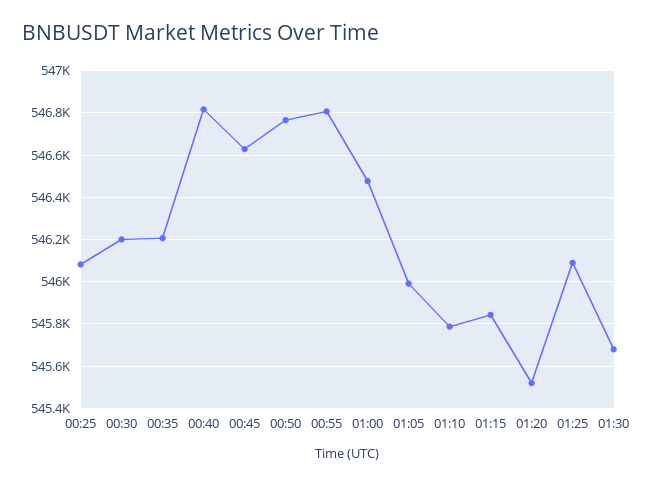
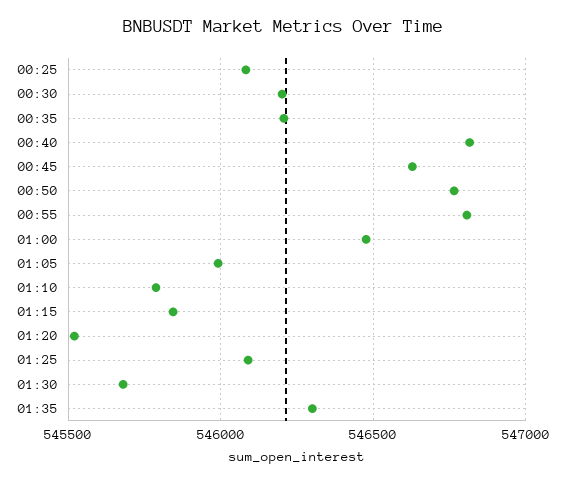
01:35: none -> 546300

